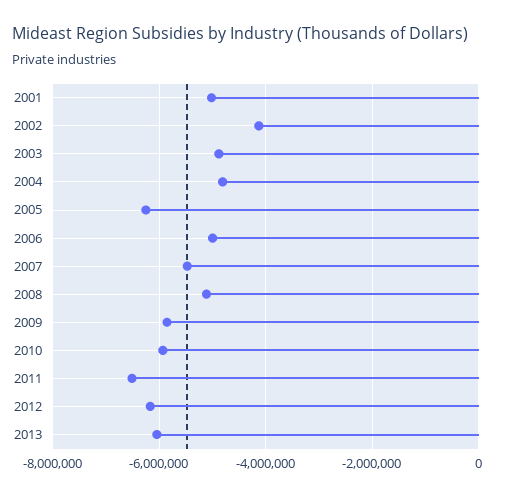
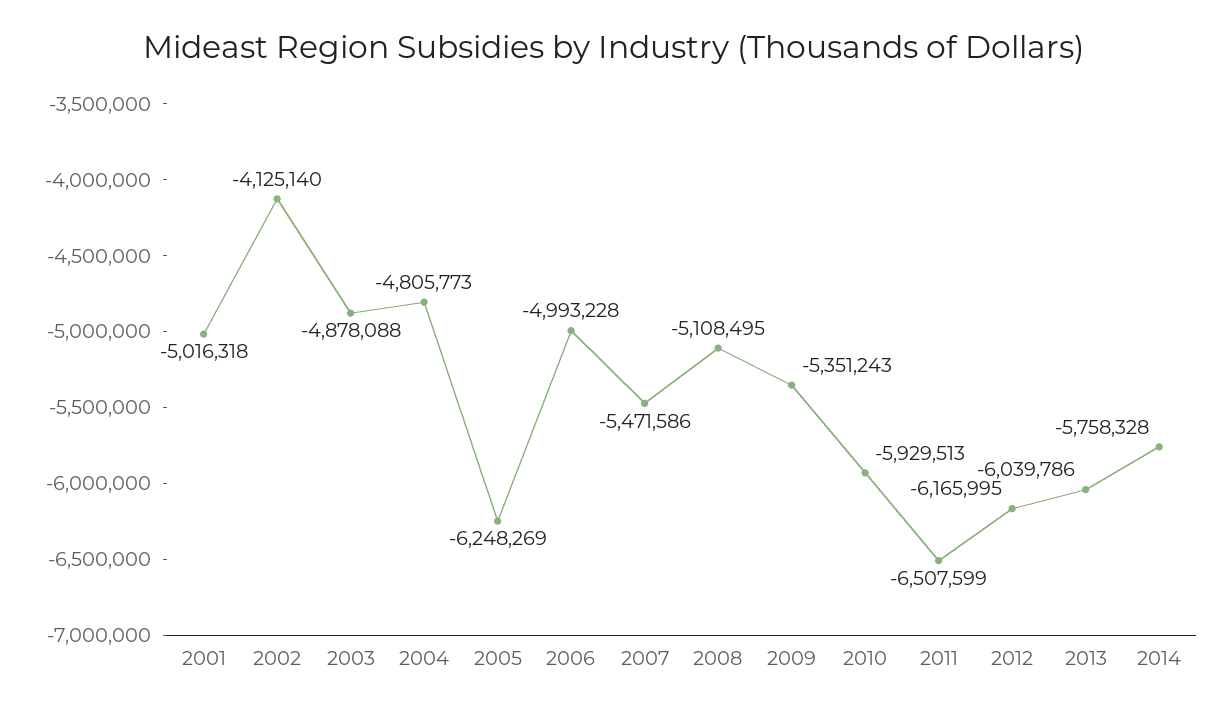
2009: -5800000 -> -5351243
2014: none -> -5758328

